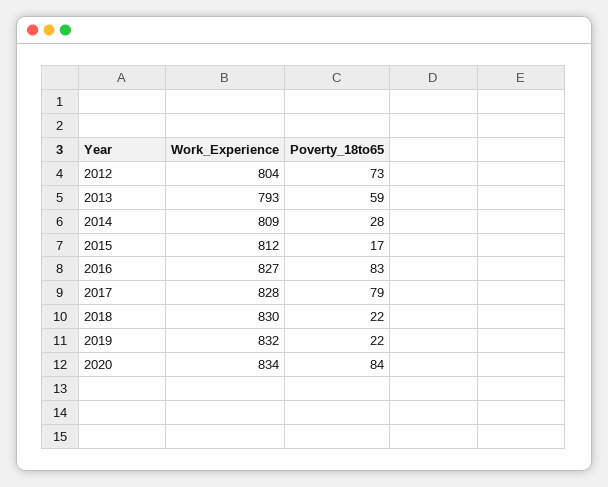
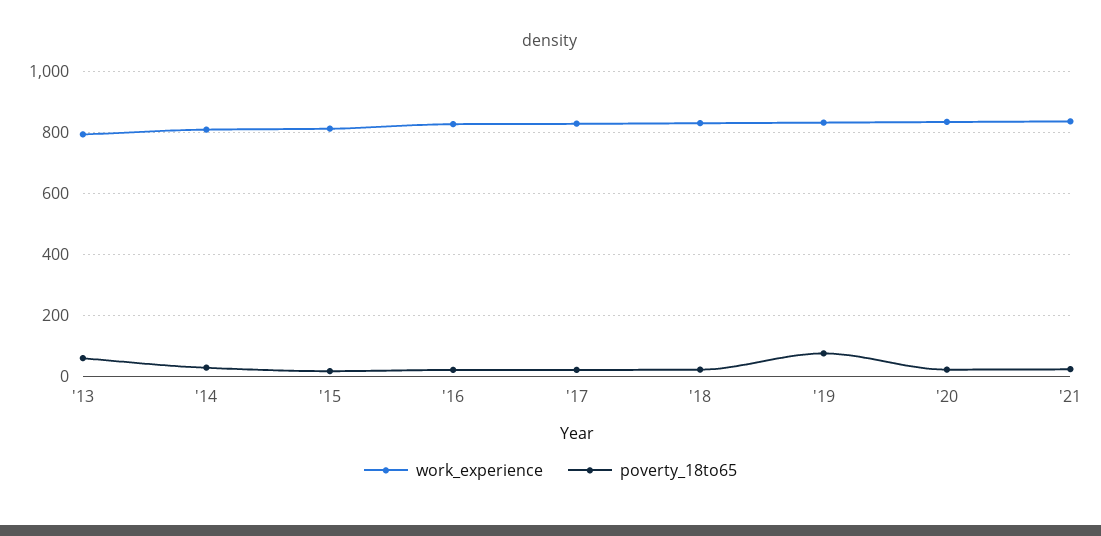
Work_Experience, 2012: 804 -> none
Poverty_18to65, 2012: 73 -> none
Poverty_18to65, 2016: 83 -> 20
Poverty_18to65, 2017: 79 -> 20
Poverty_18to65, 2019: 22 -> 80
Poverty_18to65, 2020: 84 -> 20
Work_Experience, '21: none -> 840
Poverty_18to65, '21: none -> 20

